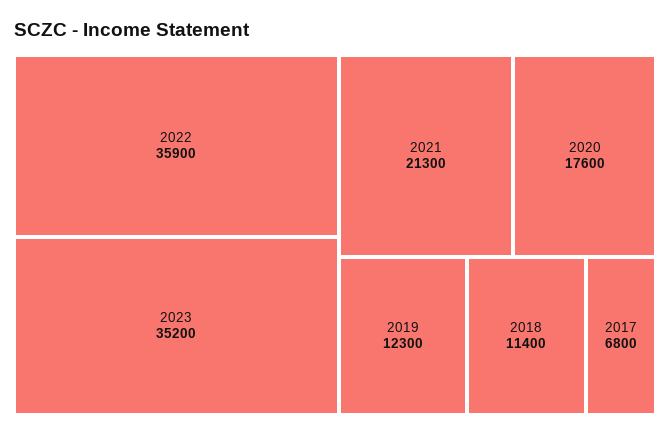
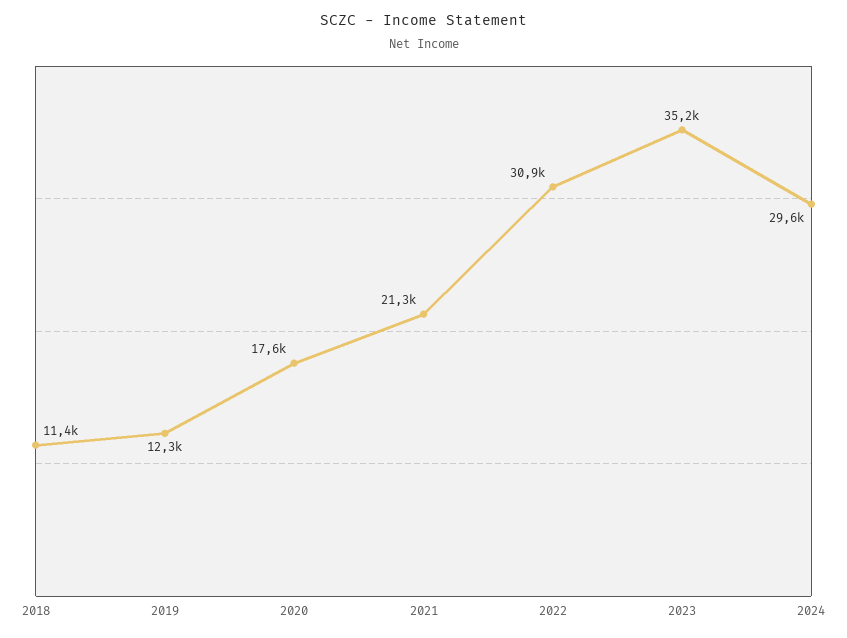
2022: 35900 -> 30900
2017: 6800 -> none
2024: none -> 29600

